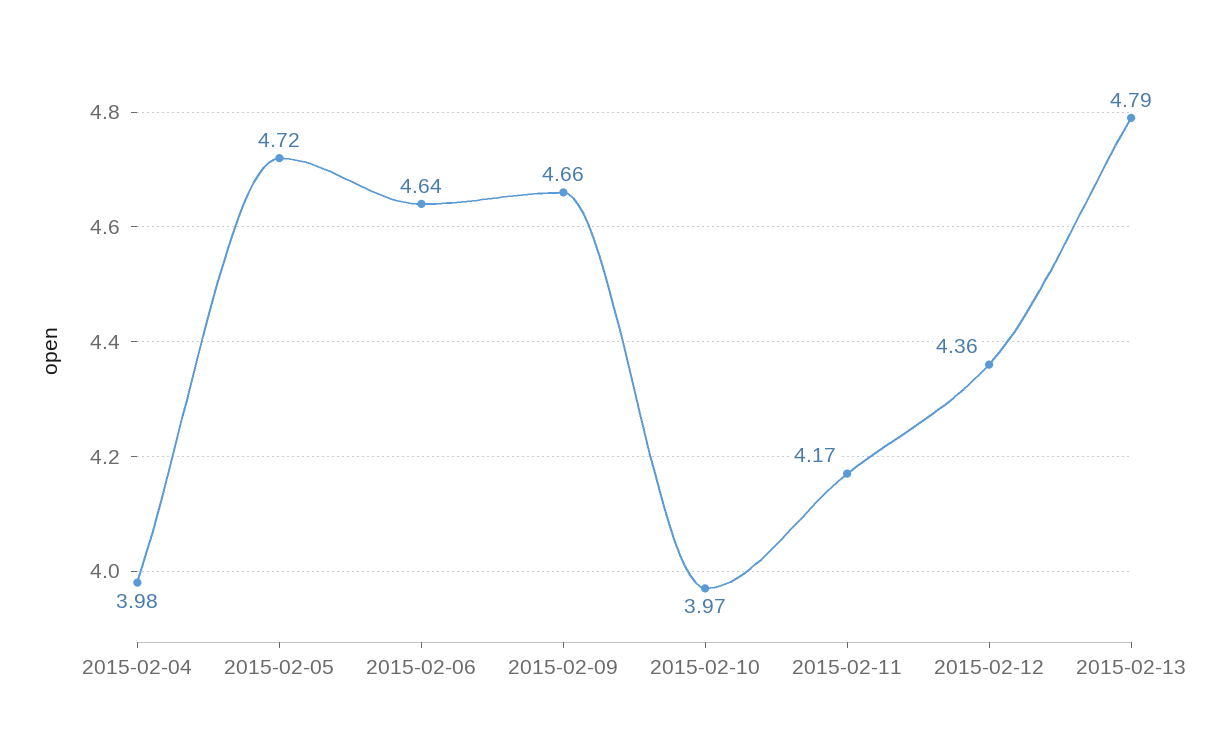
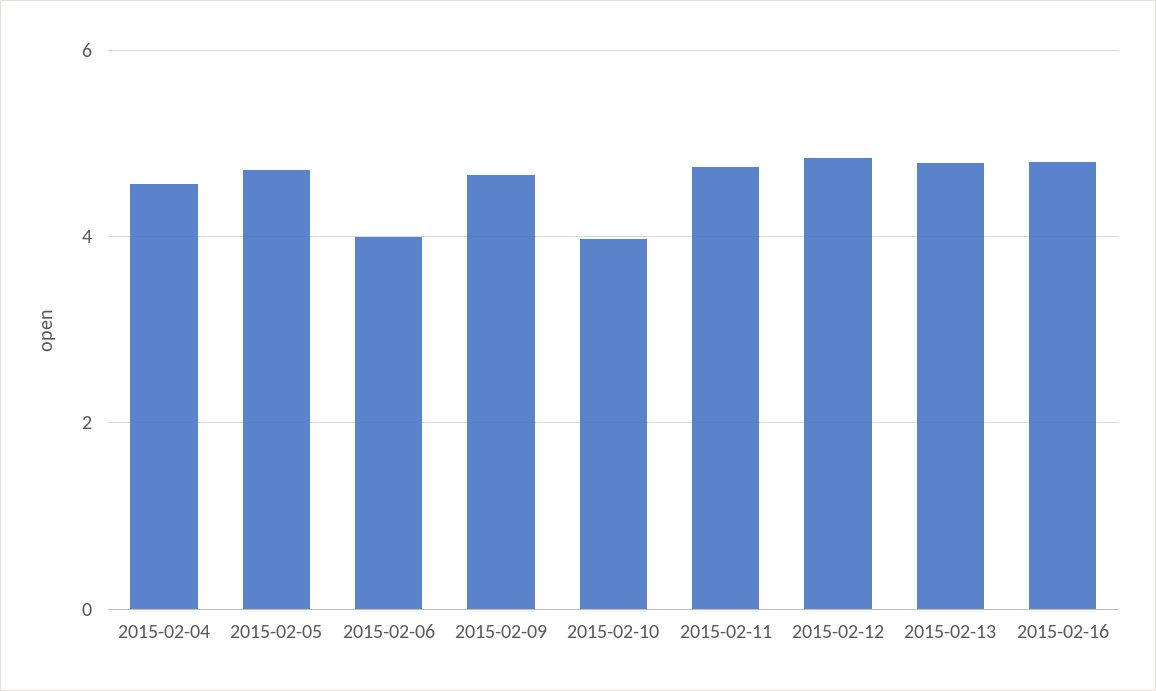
2015-02-04: 3.98 -> 4.6
2015-02-06: 4.64 -> 4
2015-02-11: 4.17 -> 4.8
2015-02-12: 4.36 -> 4.8
2015-02-16: none -> 4.8

